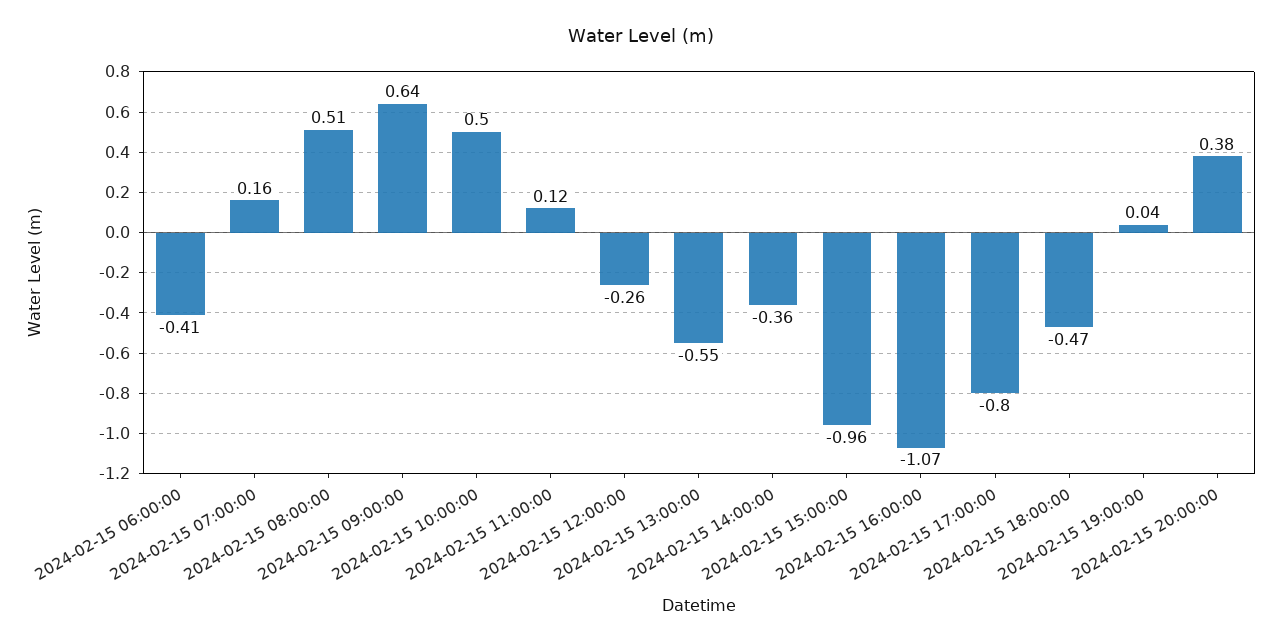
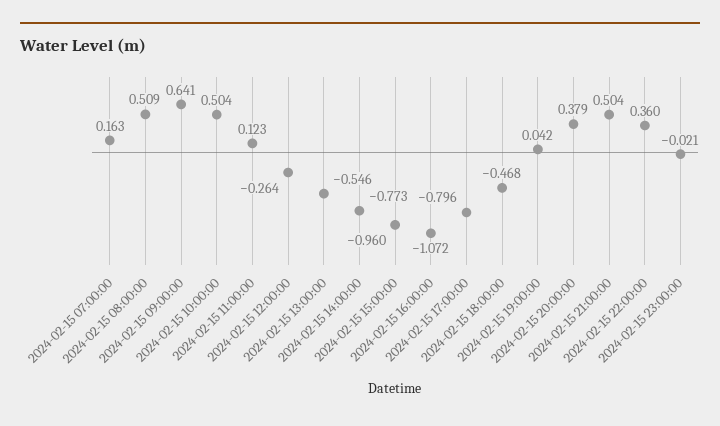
2024-02-15 06:00:00: -0.41 -> none
2024-02-15 14:00:00: -0.36 -> -0.773
2024-02-15 21:00:00: none -> 0.504
2024-02-15 22:00:00: none -> 0.36
2024-02-15 23:00:00: none -> -0.021

